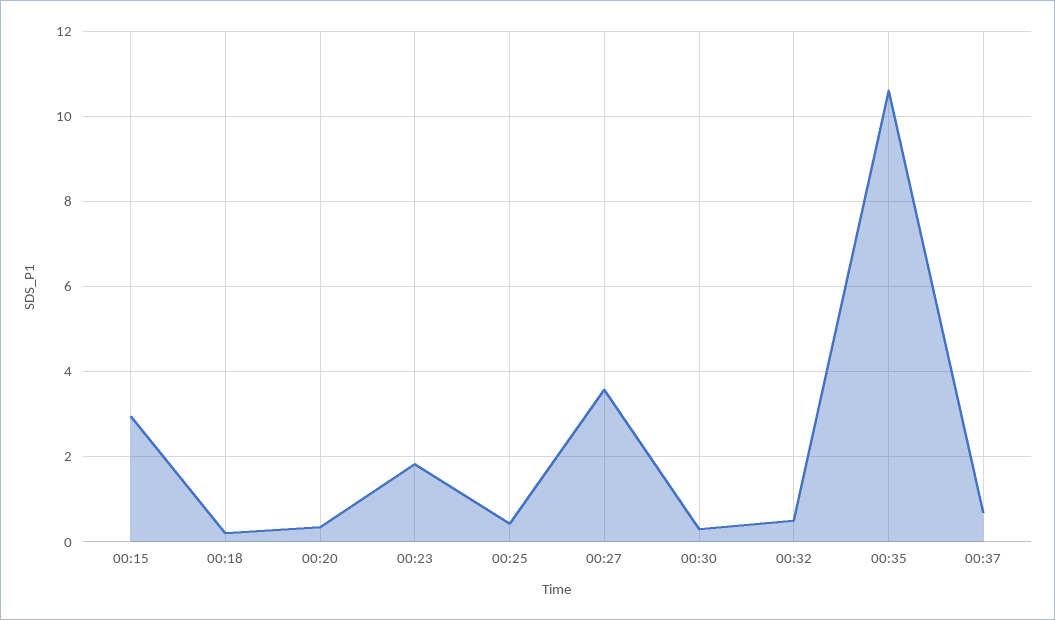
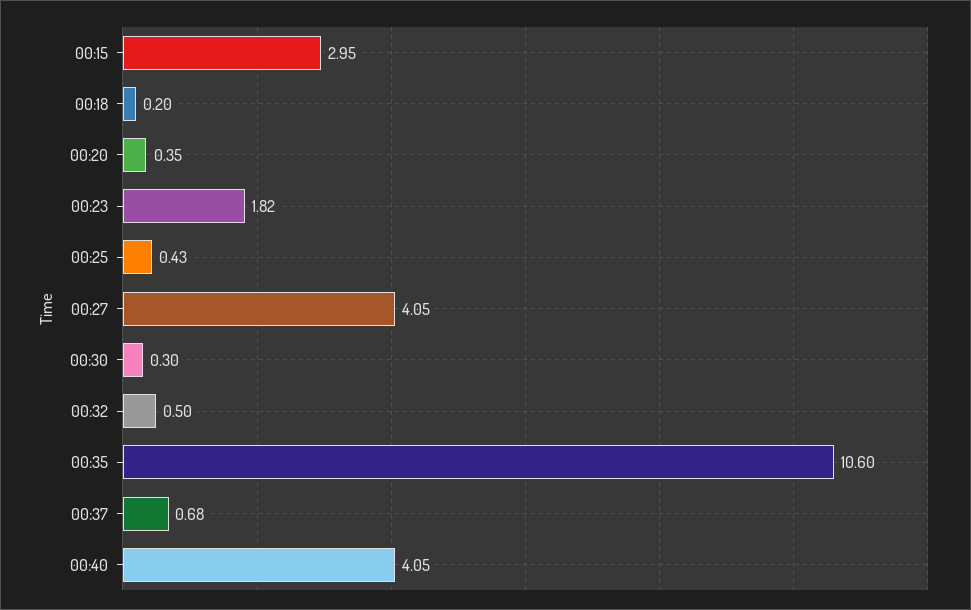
00:27: 3.6 -> 4.05
00:40: none -> 4.05

